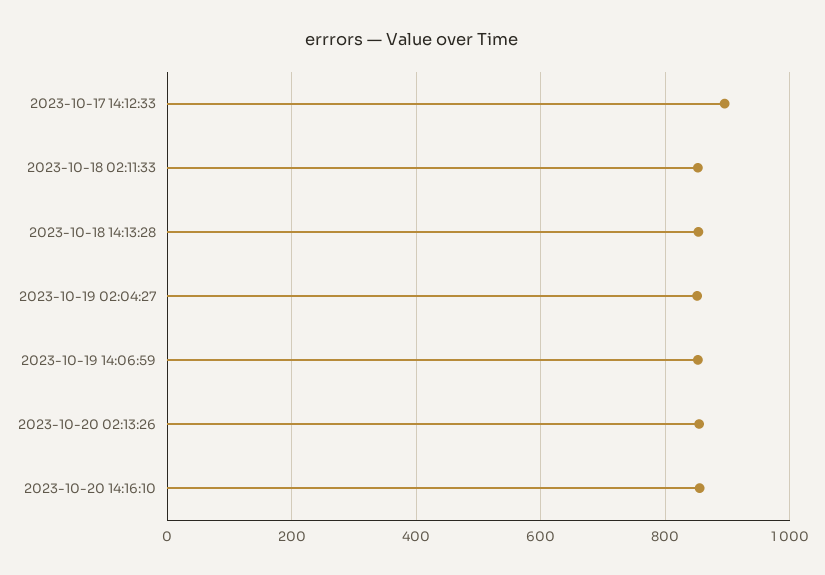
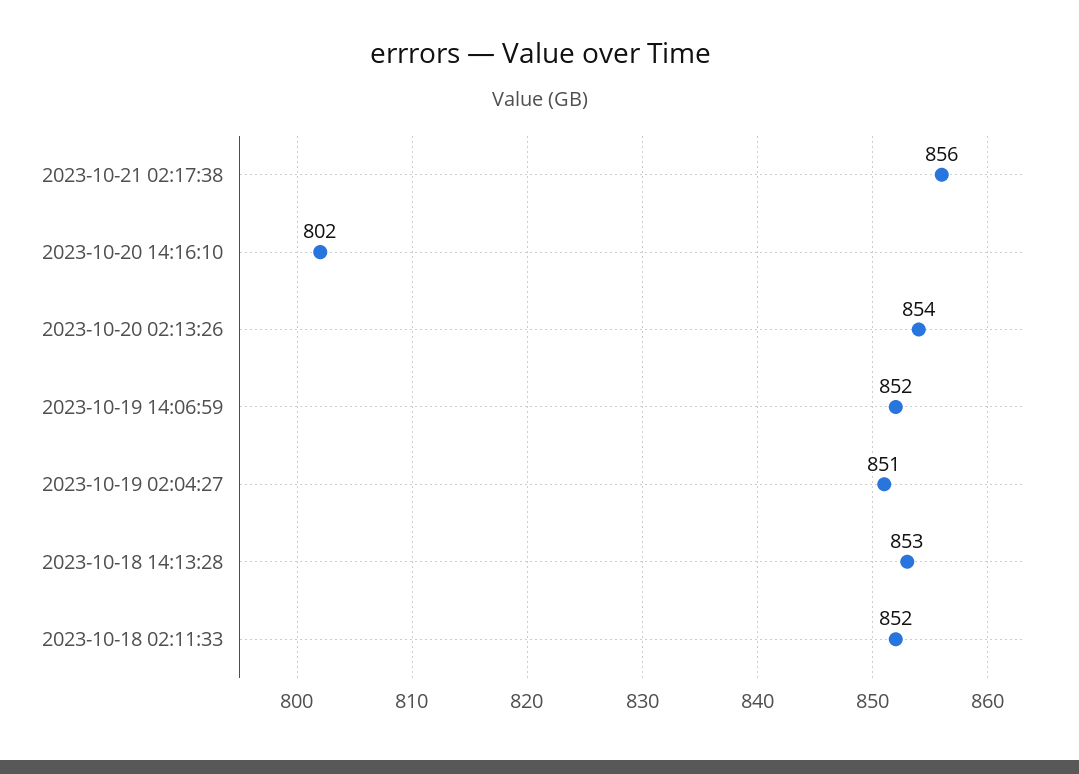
2023-10-17 14:12:33: 900 -> none
2023-10-20 14:16:10: 860 -> 802
2023-10-21 02:17:38: none -> 856

